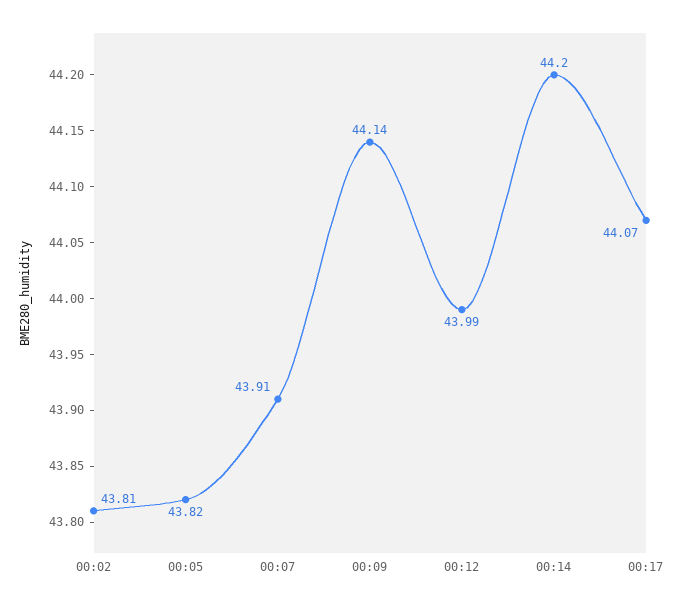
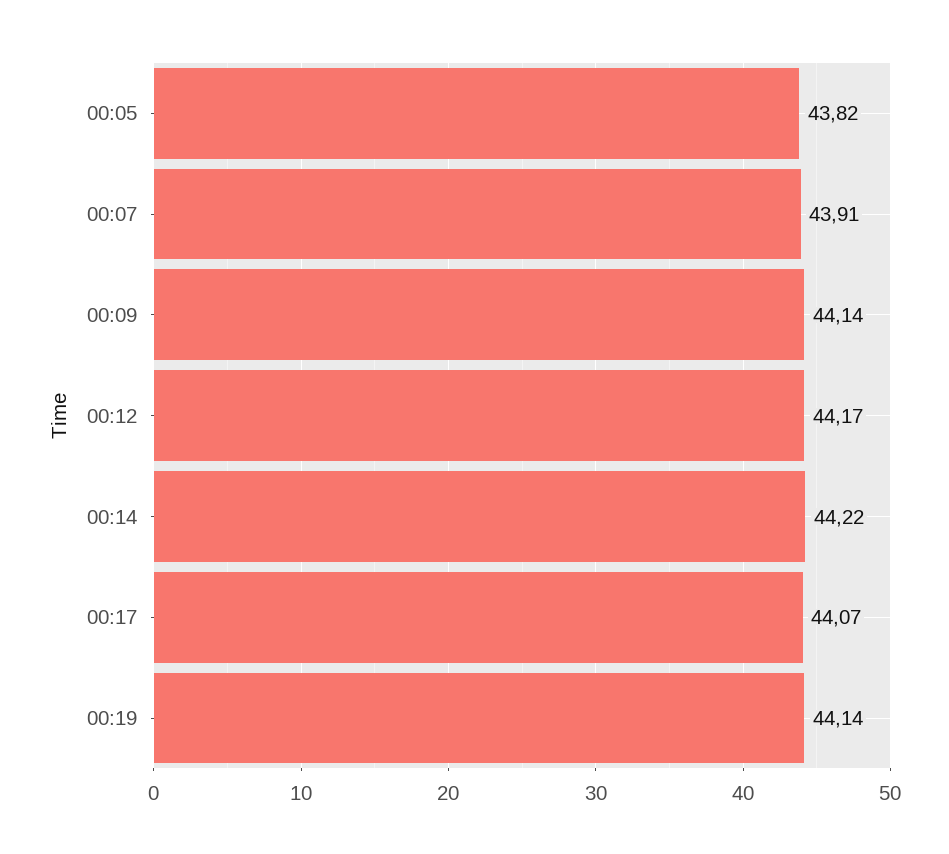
00:02: 43.81 -> none
00:12: 43.99 -> 44.17
00:14: 44.2 -> 44.22
00:19: none -> 44.14

